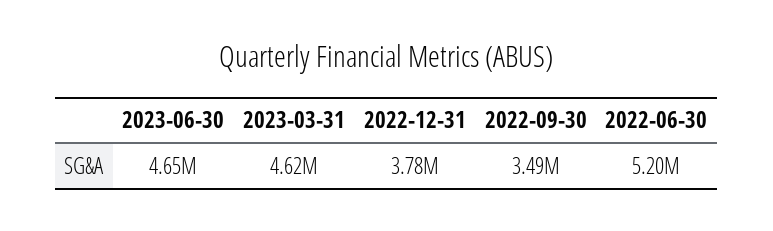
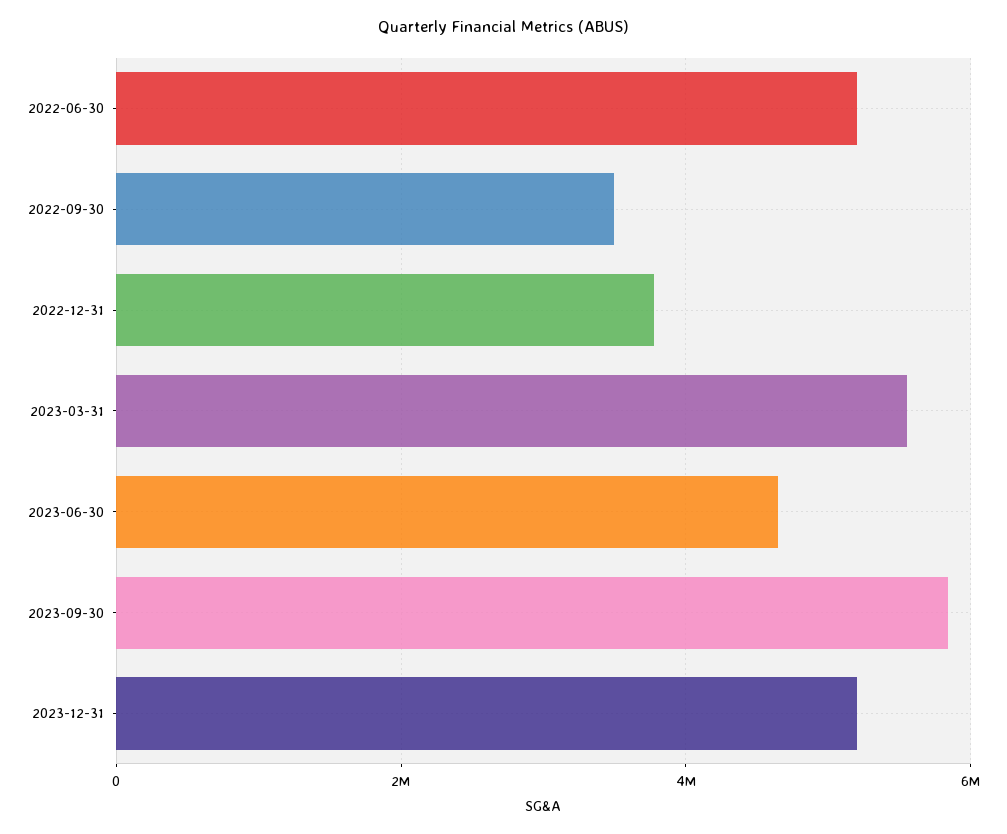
2023-03-31: 4620000 -> 5600000
2023-09-30: none -> 5800000
2023-12-31: none -> 5200000

